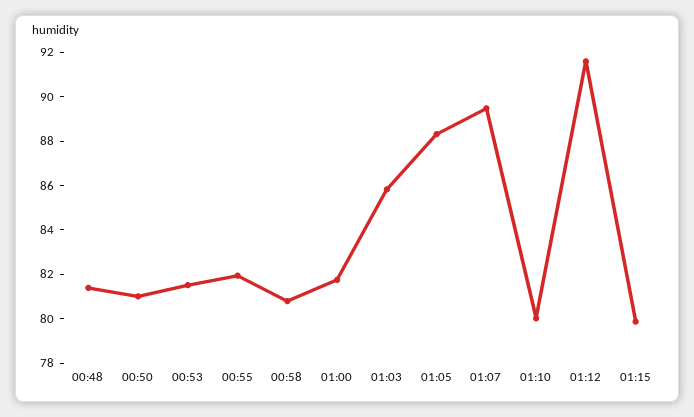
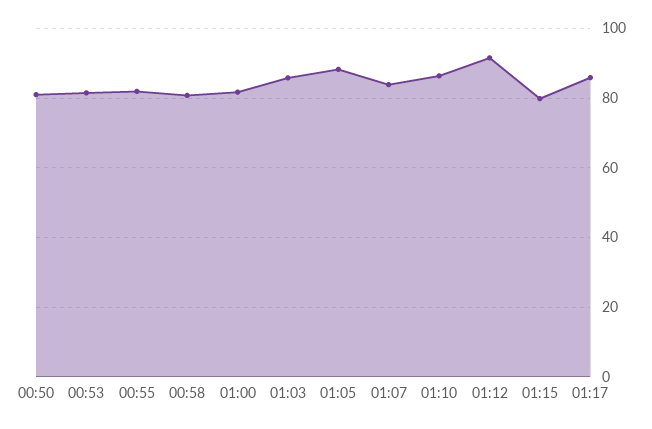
00:48: 81.5 -> none
01:07: 89.5 -> 84
01:10: 80 -> 86
01:17: none -> 86

